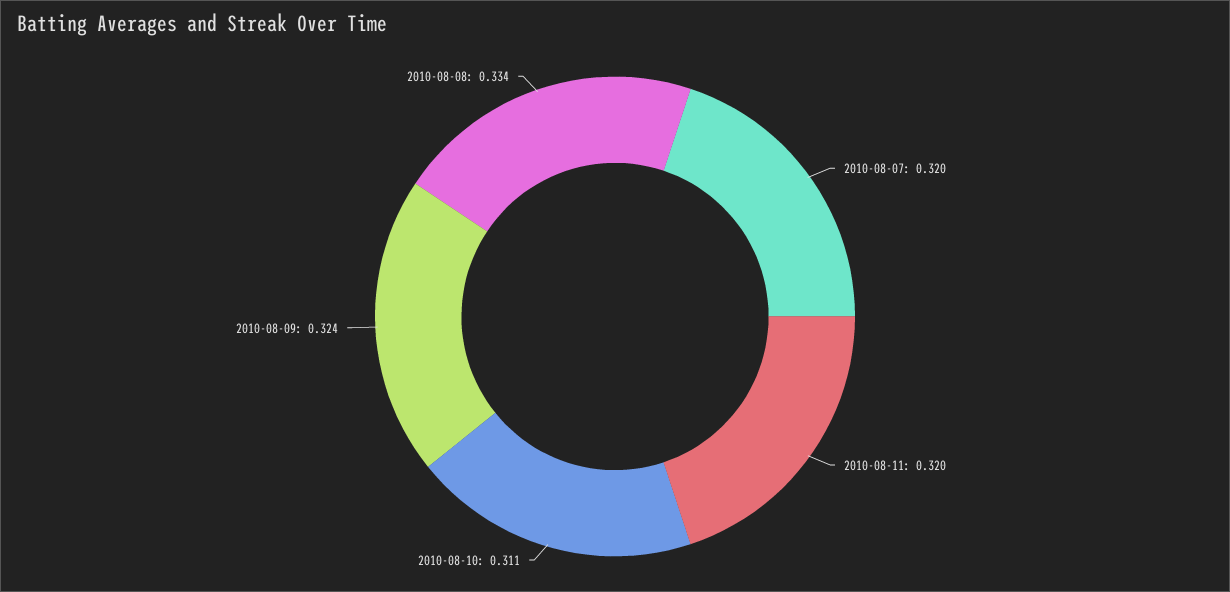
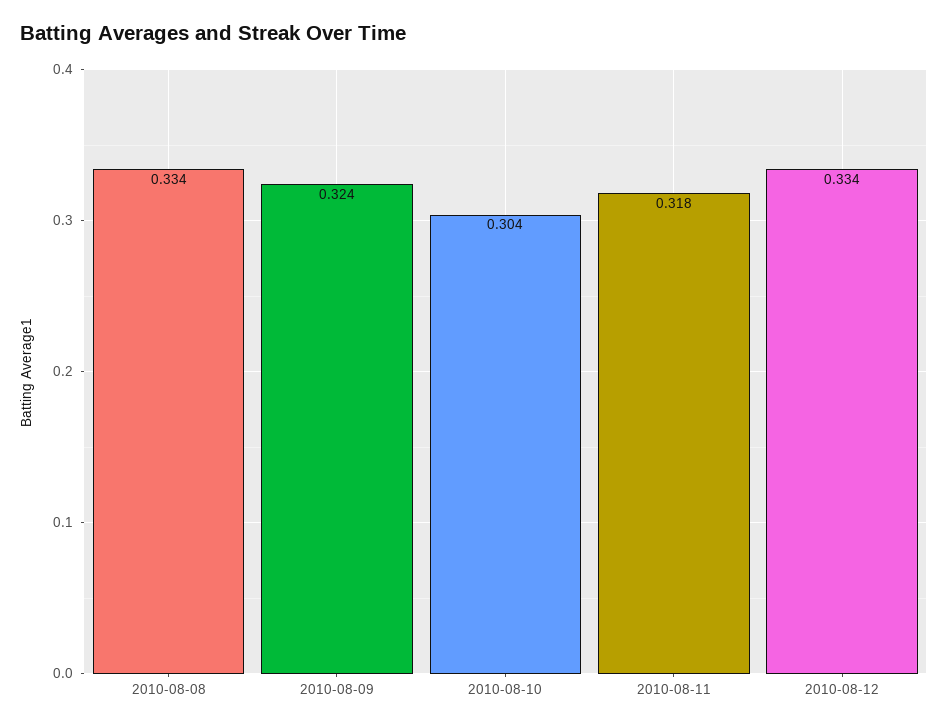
2010-08-07: 0.32 -> none
2010-08-11: 0.32 -> 0.318
2010-08-10: 0.311 -> 0.304
2010-08-12: none -> 0.334

